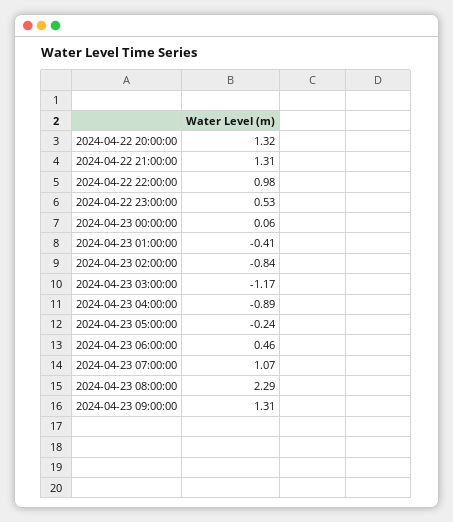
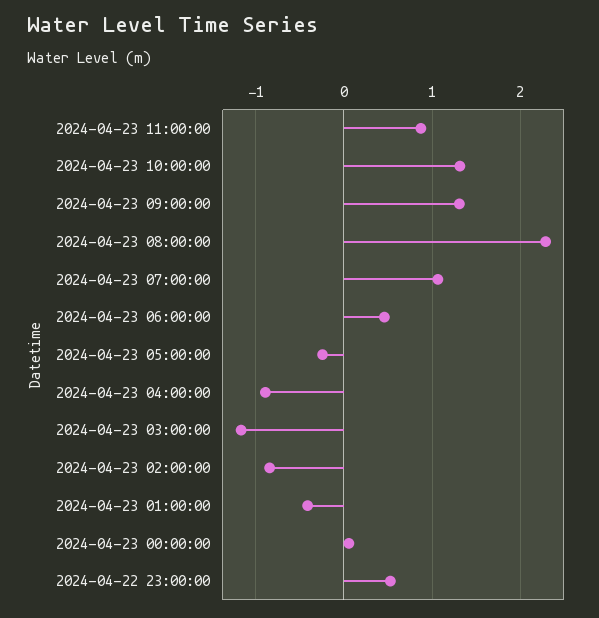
2024-04-22 20:00:00: 1.32 -> none
2024-04-22 21:00:00: 1.31 -> none
2024-04-22 22:00:00: 0.98 -> none
2024-04-23 11:00:00: none -> 0.9
2024-04-23 10:00:00: none -> 1.3

